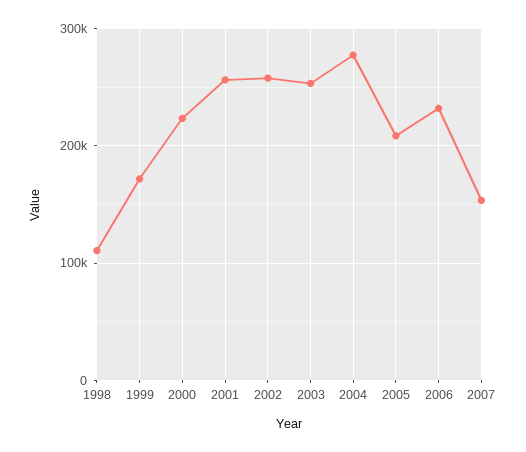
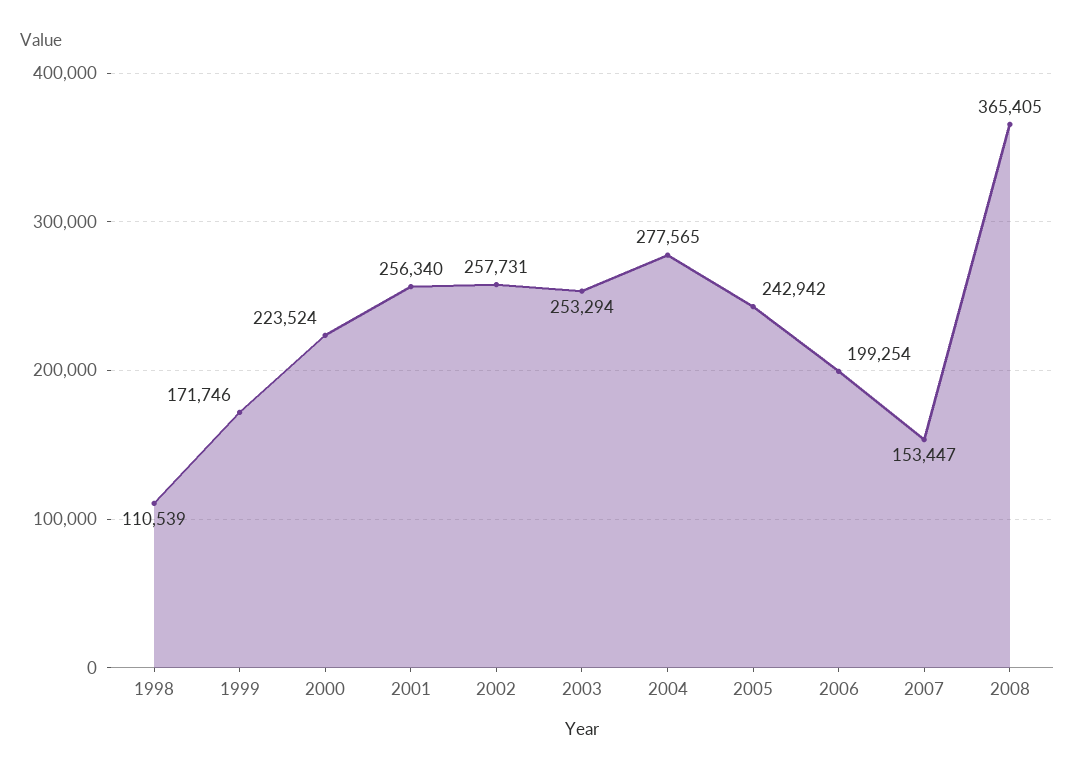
2005: 210000 -> 242942
2006: 230000 -> 199254
2008: none -> 365405

